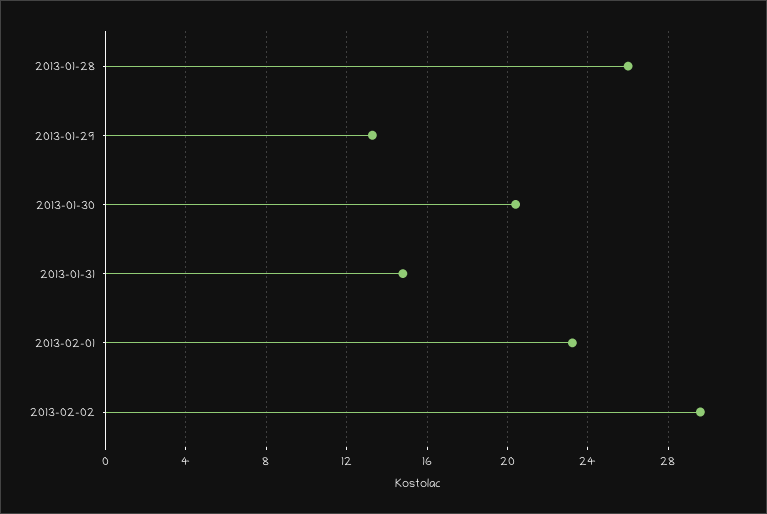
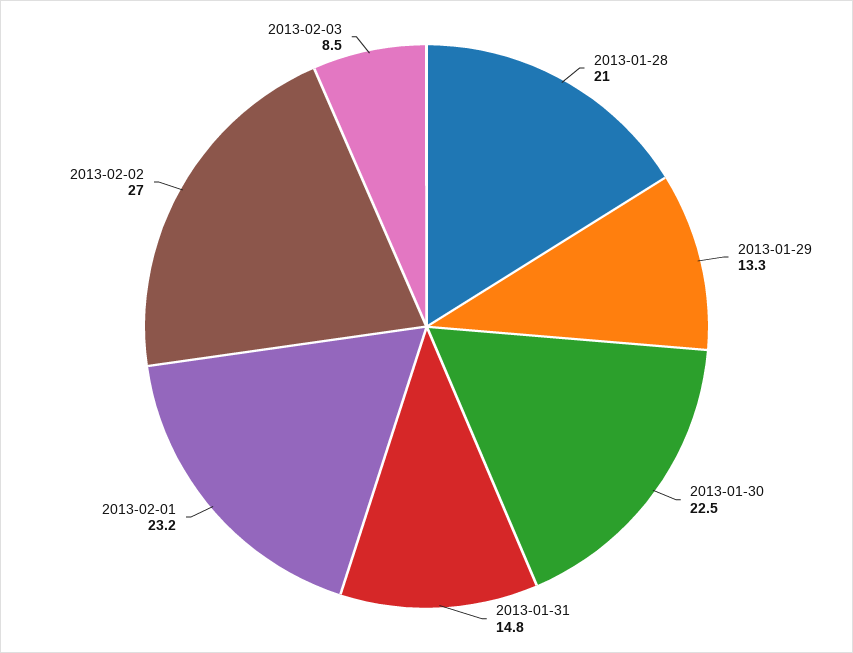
2013-01-28: 26 -> 21
2013-01-30: 20.5 -> 22.5
2013-02-02: 29.5 -> 27
2013-02-03: none -> 8.5

